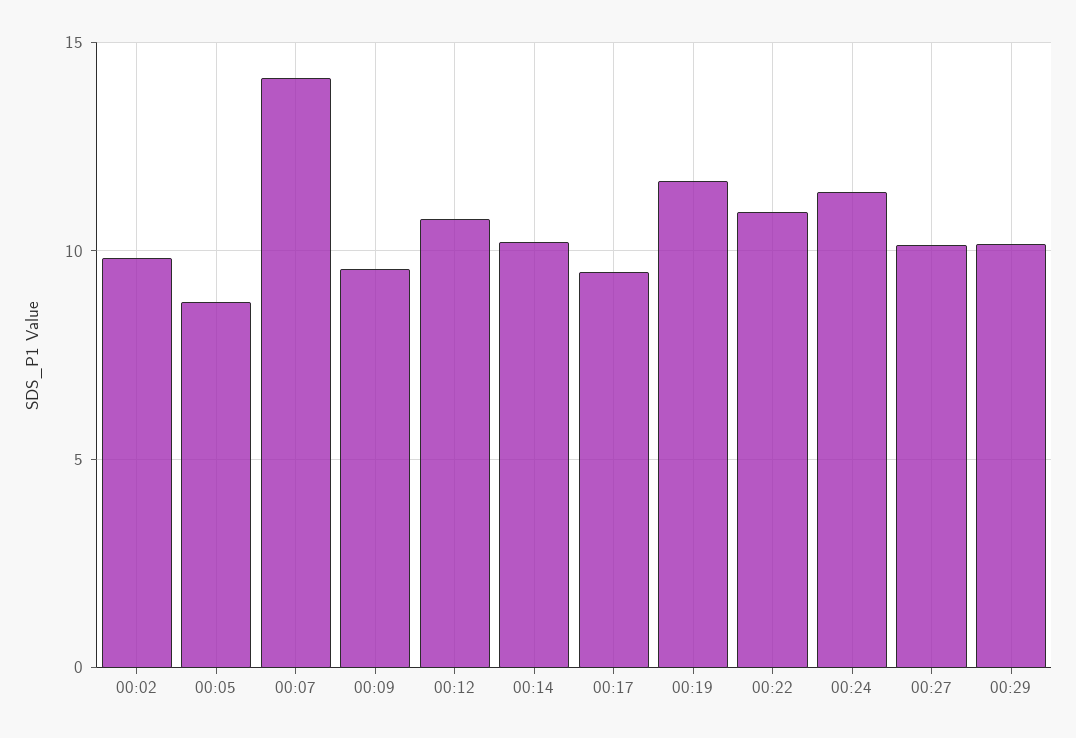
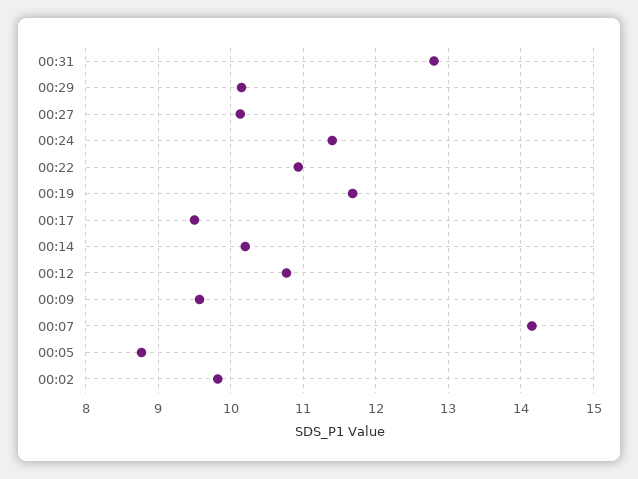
00:31: none -> 12.8

